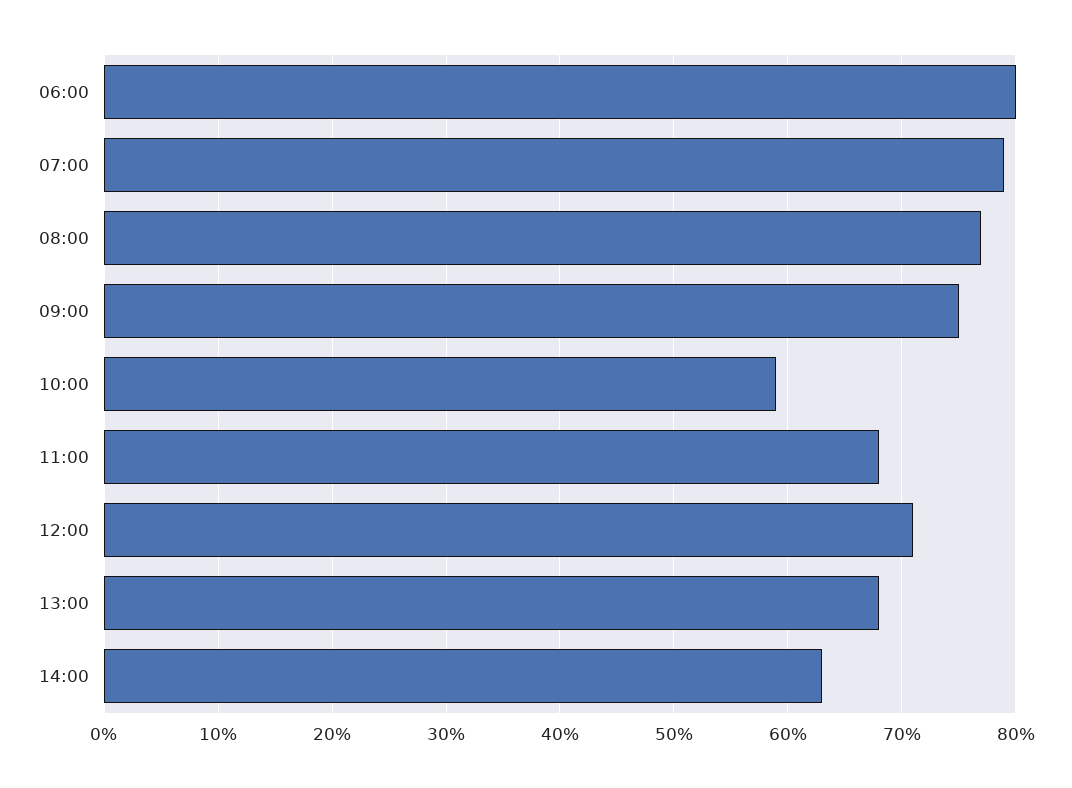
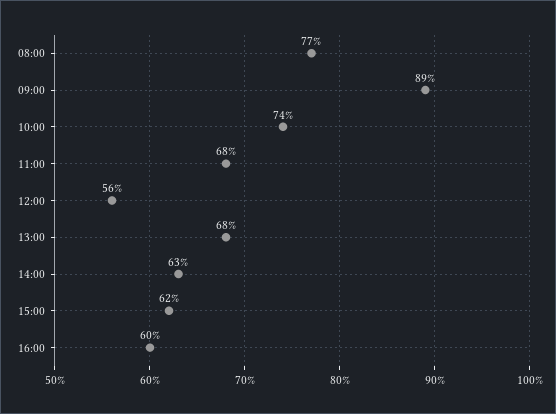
06:00: 80 -> none
07:00: 79 -> none
09:00: 75 -> 89
10:00: 59 -> 74
12:00: 71 -> 56
15:00: none -> 62
16:00: none -> 60

